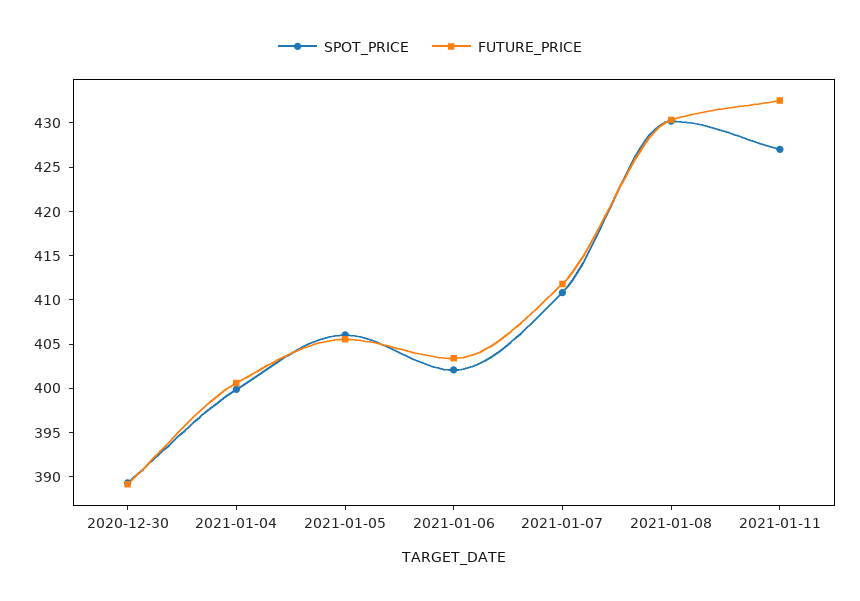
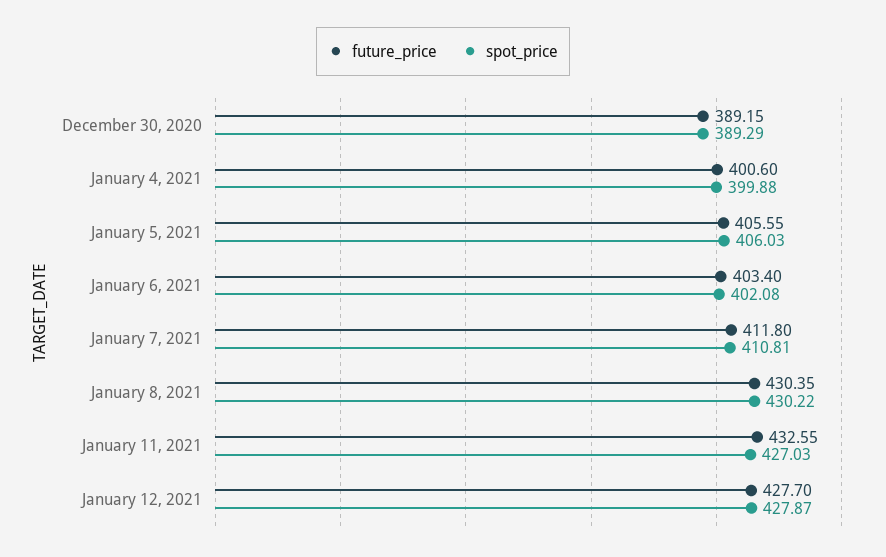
FUTURE_PRICE, January 12, 2021: none -> 427.7
SPOT_PRICE, January 12, 2021: none -> 427.87

